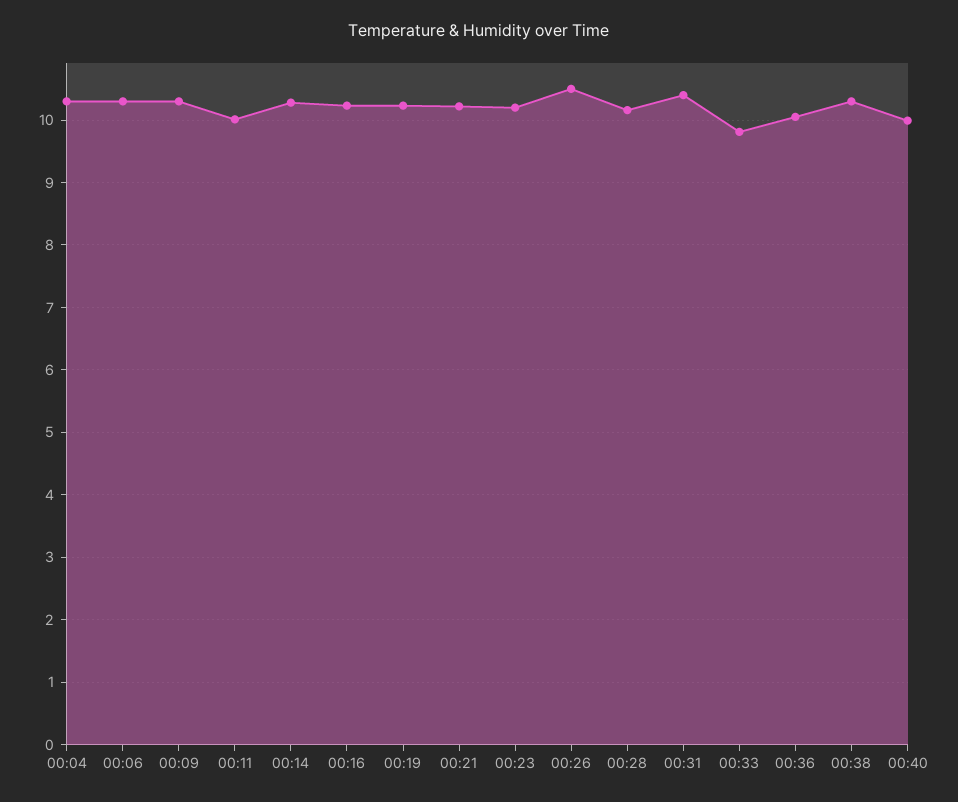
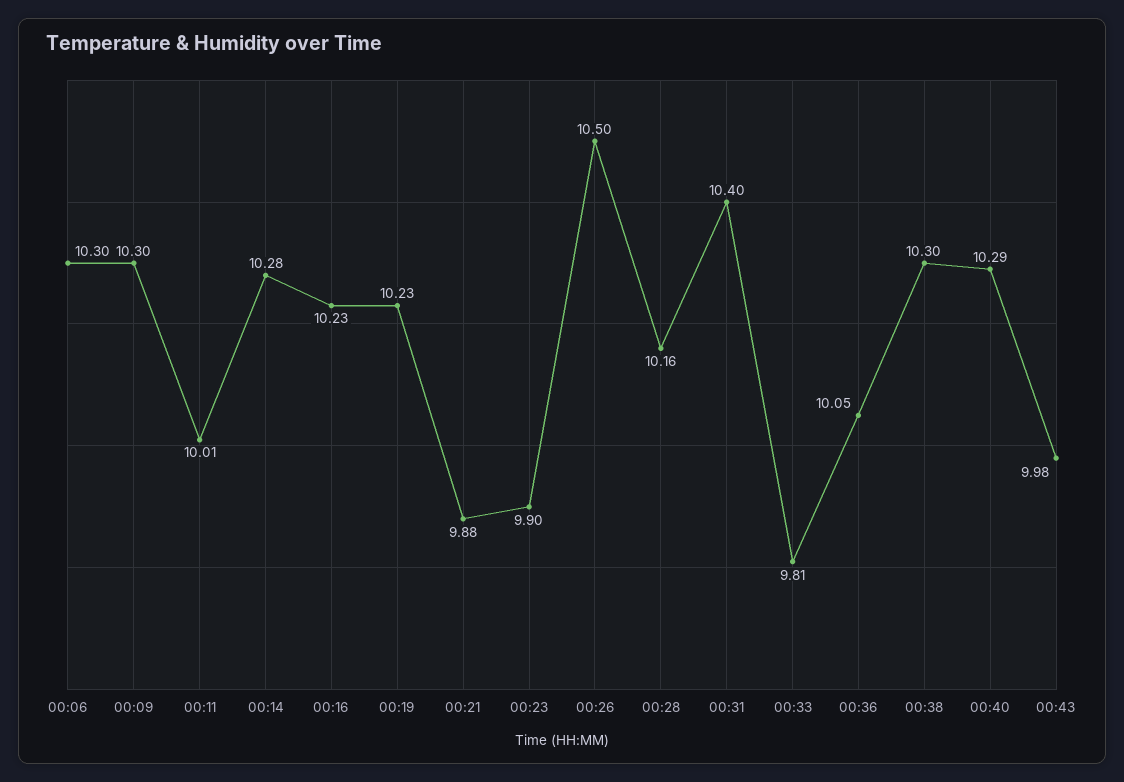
00:04: 10.3 -> none
00:21: 10.2 -> 9.88
00:23: 10.2 -> 9.9
00:40: 10 -> 10.29
00:43: none -> 9.98

